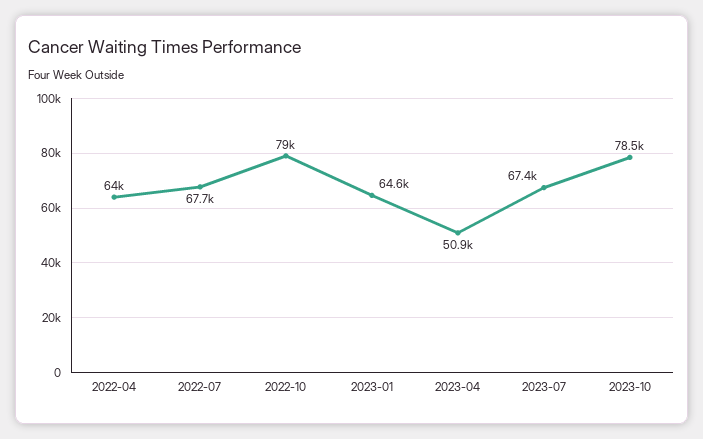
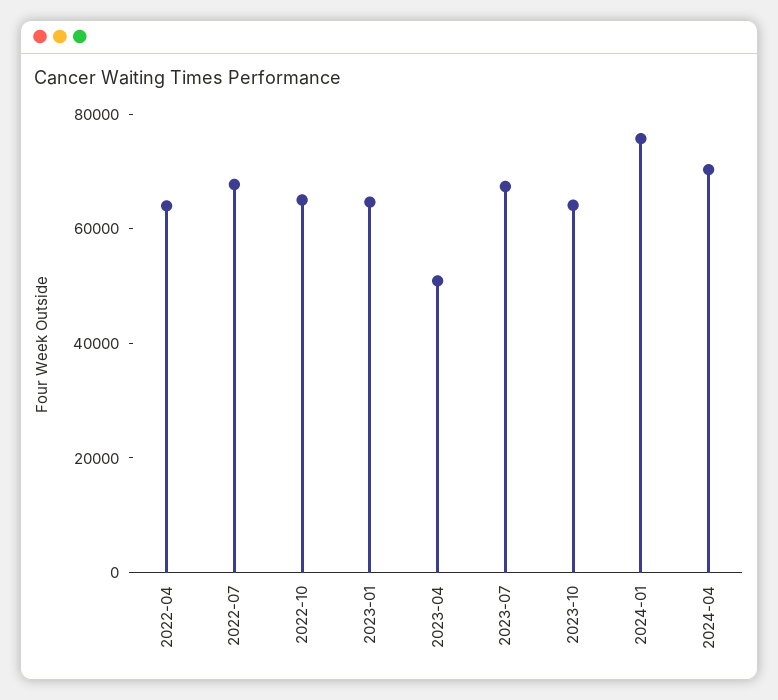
2022-10: 79000 -> 65000
2023-10: 78500 -> 65000
2024-01: none -> 75000
2024-04: none -> 70000

